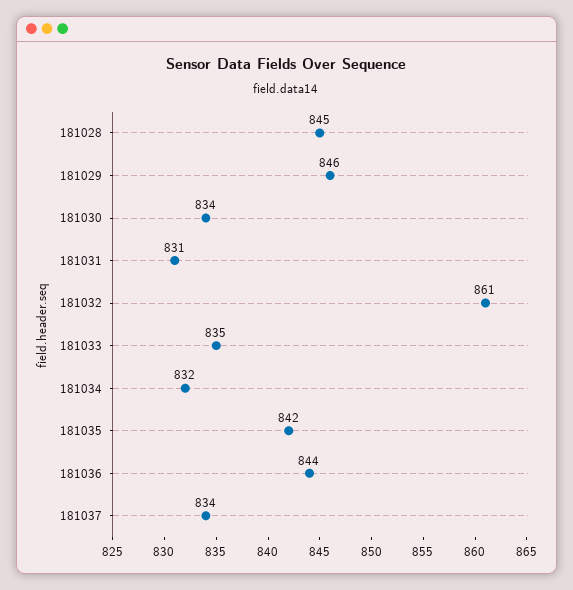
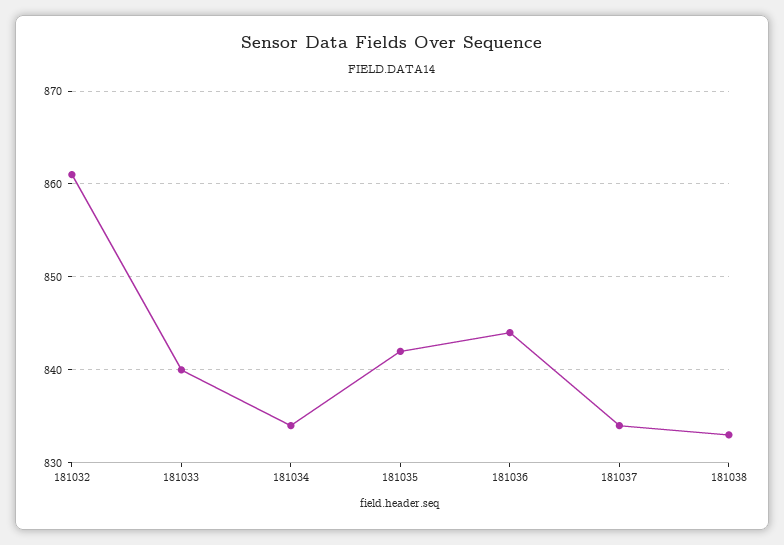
181028: 845 -> none
181029: 846 -> none
181030: 834 -> none
181031: 831 -> none
181033: 835 -> 840
181034: 832 -> 834
181038: none -> 833

